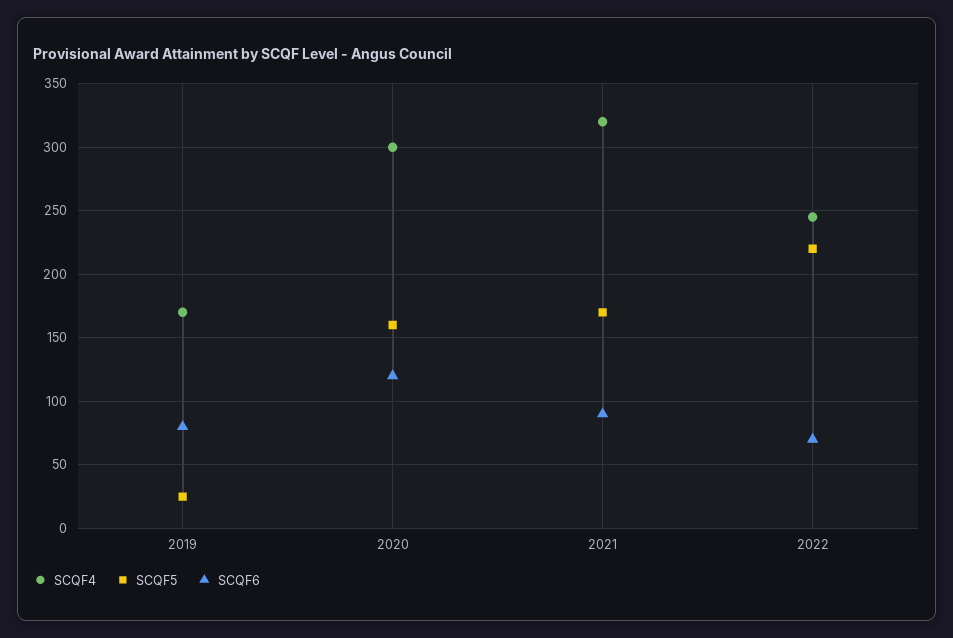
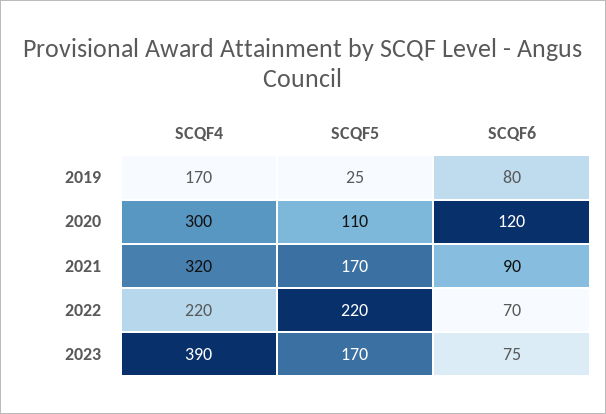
SCQF5, 2020: 160 -> 110
SCQF4, 2022: 245 -> 220
SCQF4, 2023: none -> 390
SCQF5, 2023: none -> 170
SCQF6, 2023: none -> 75

